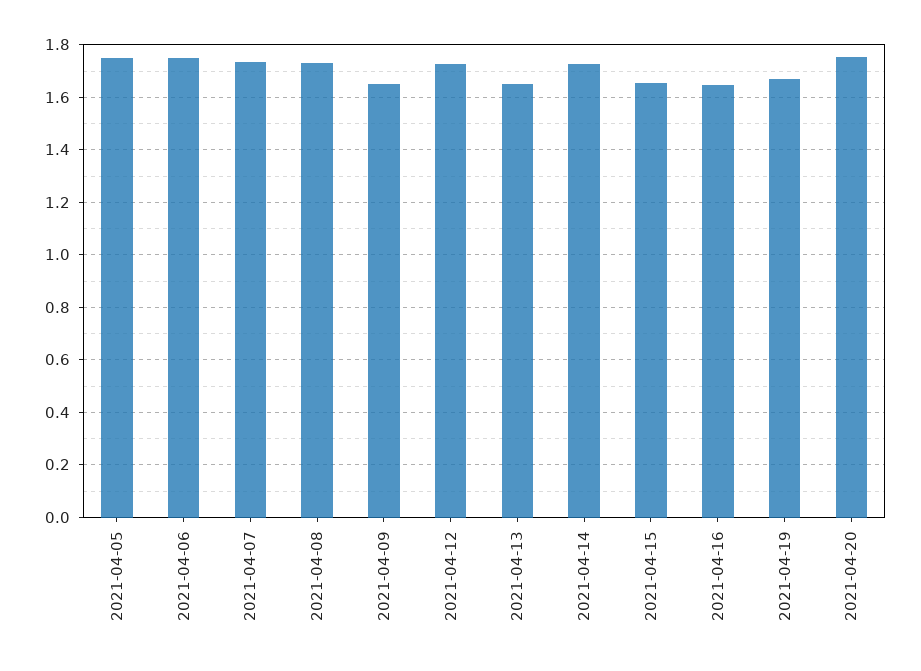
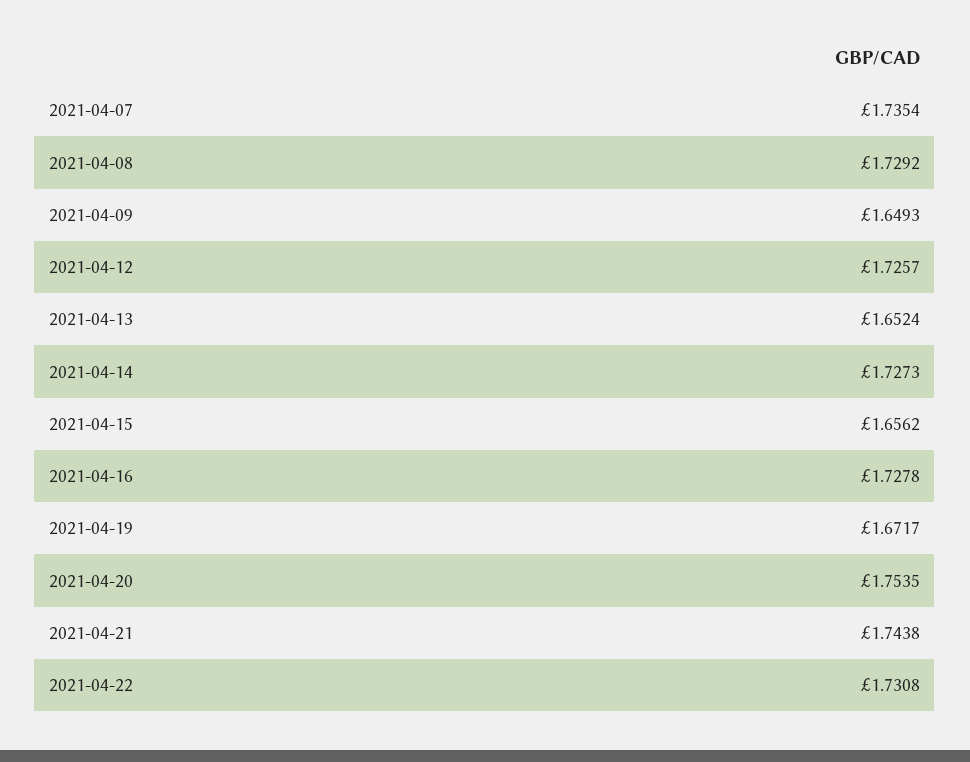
2021-04-05: 1.75 -> none
2021-04-06: 1.75 -> none
2021-04-16: 1.65 -> 1.7278
2021-04-21: none -> 1.7438
2021-04-22: none -> 1.7308

